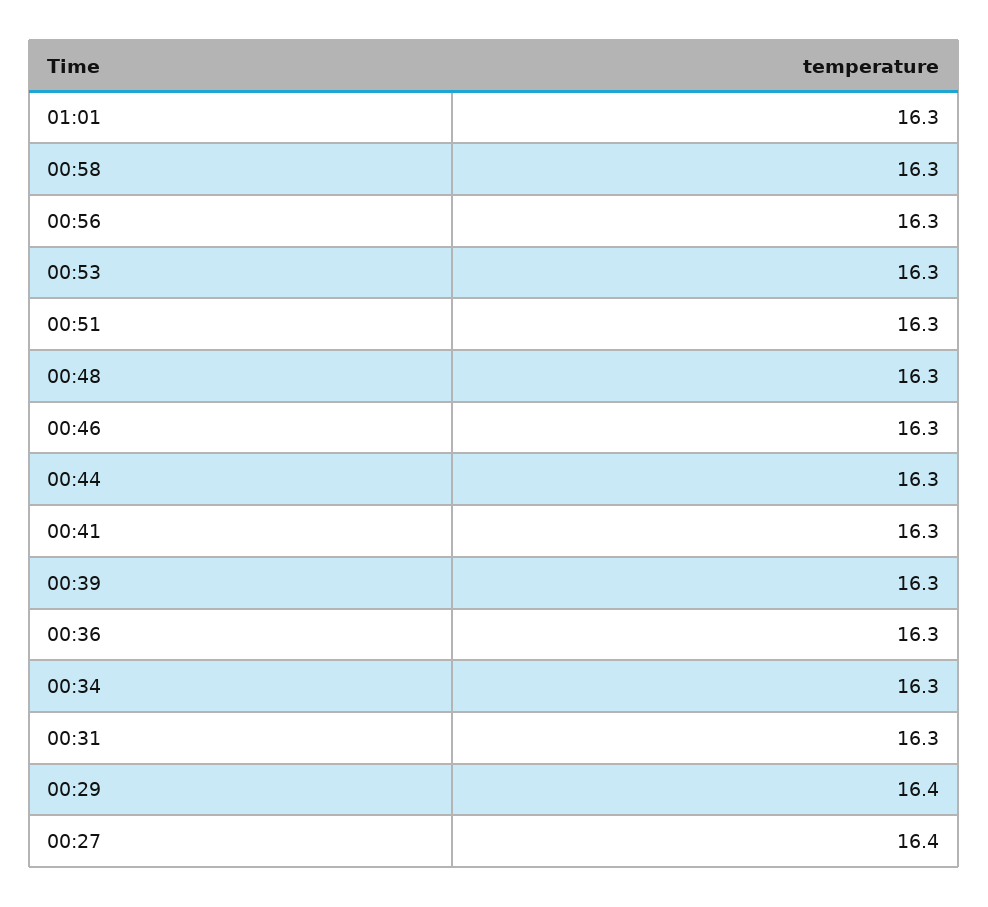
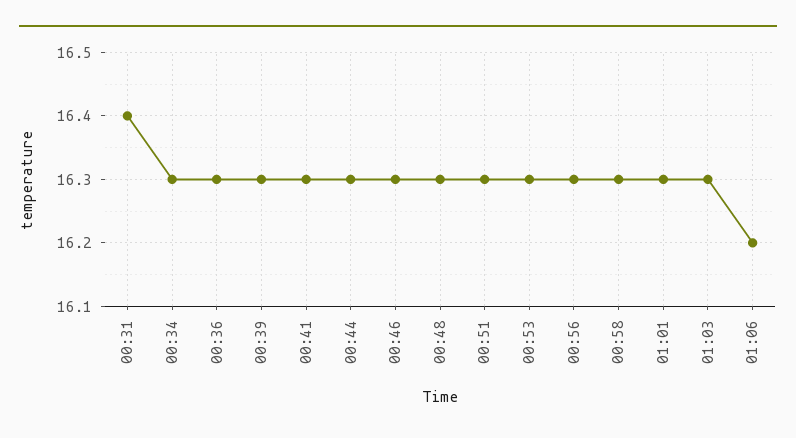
00:31: 16.3 -> 16.4
00:29: 16.4 -> none
00:27: 16.4 -> none
01:03: none -> 16.3
01:06: none -> 16.2

